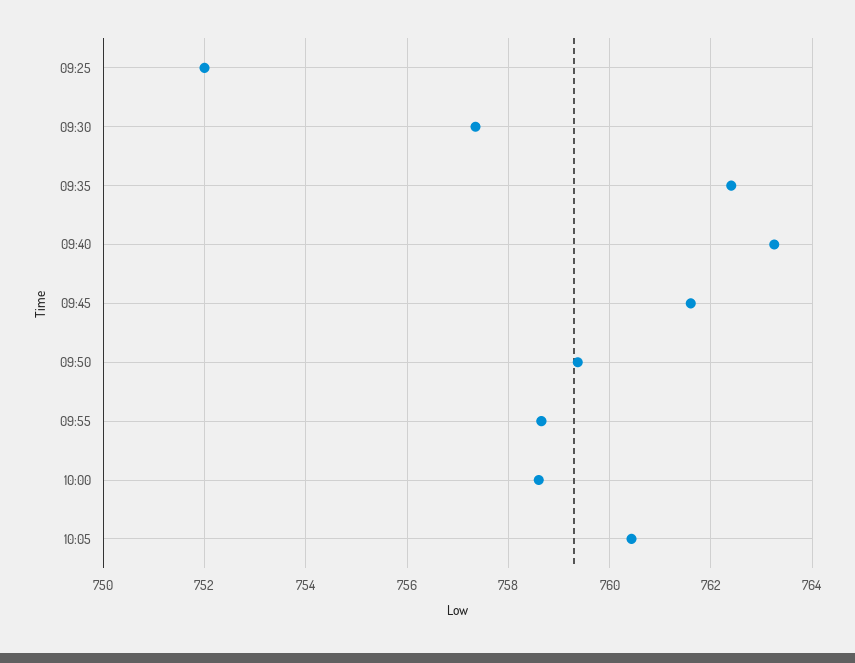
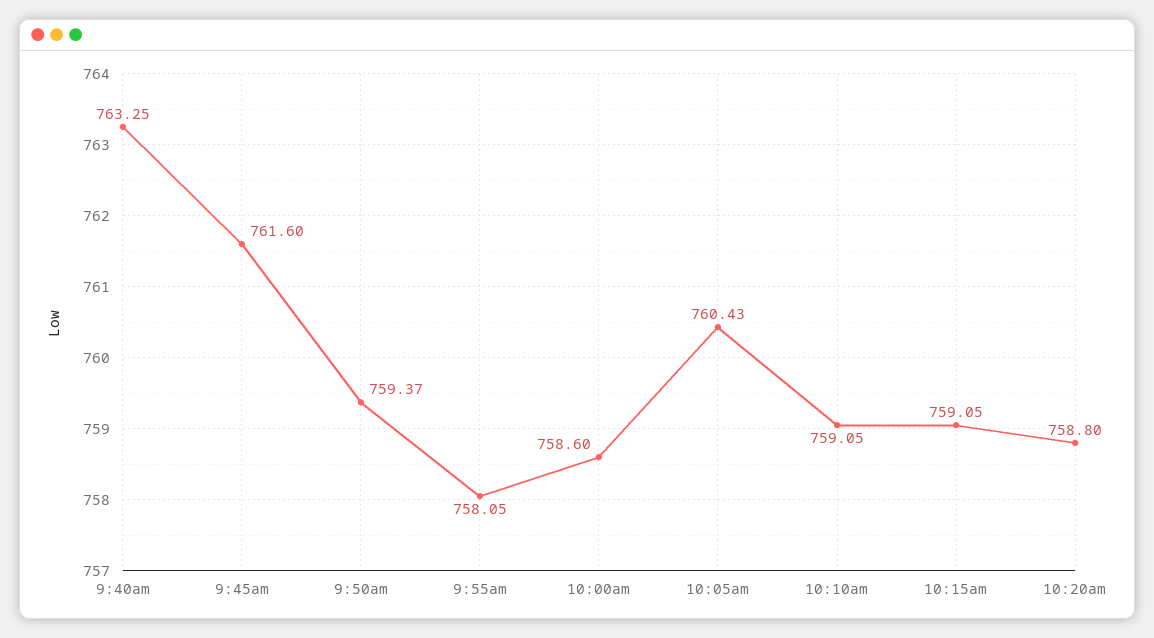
09:25: 752 -> none
09:30: 757.4 -> none
09:35: 762.4 -> none
09:55: 758.6 -> 758.05
10:10am: none -> 759.05
10:15am: none -> 759.05
10:20am: none -> 758.8

